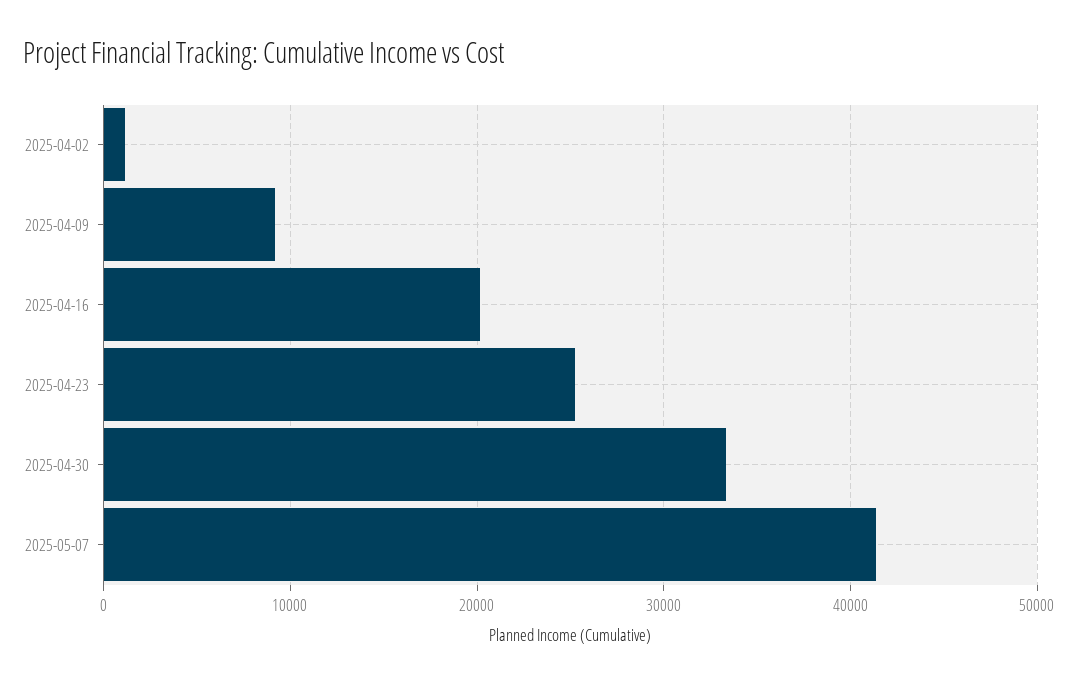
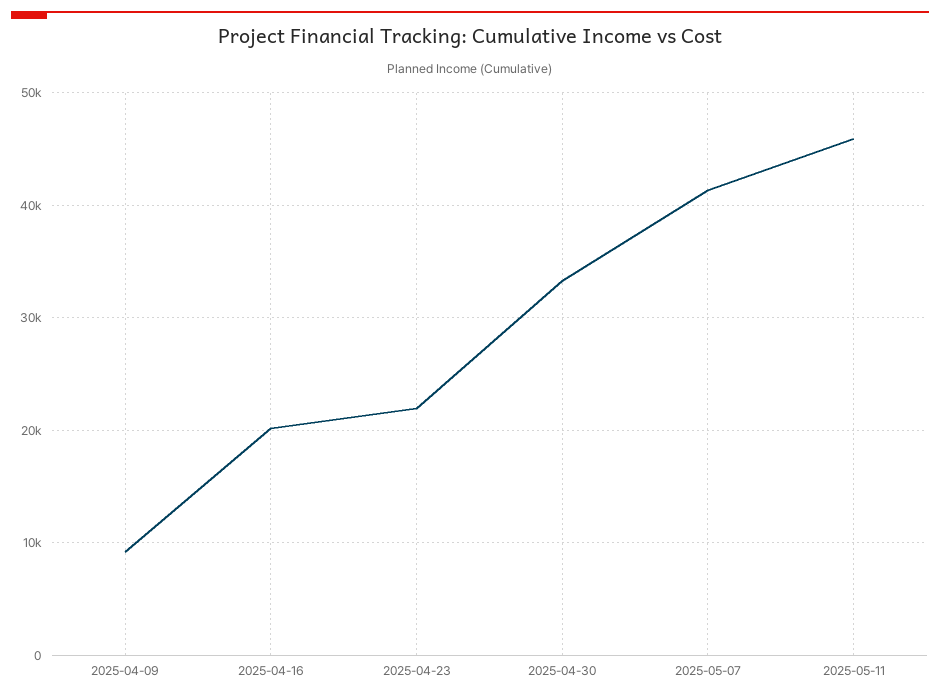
2025-04-02: 1000 -> none
2025-04-23: 25000 -> 22000
2025-05-11: none -> 46000

